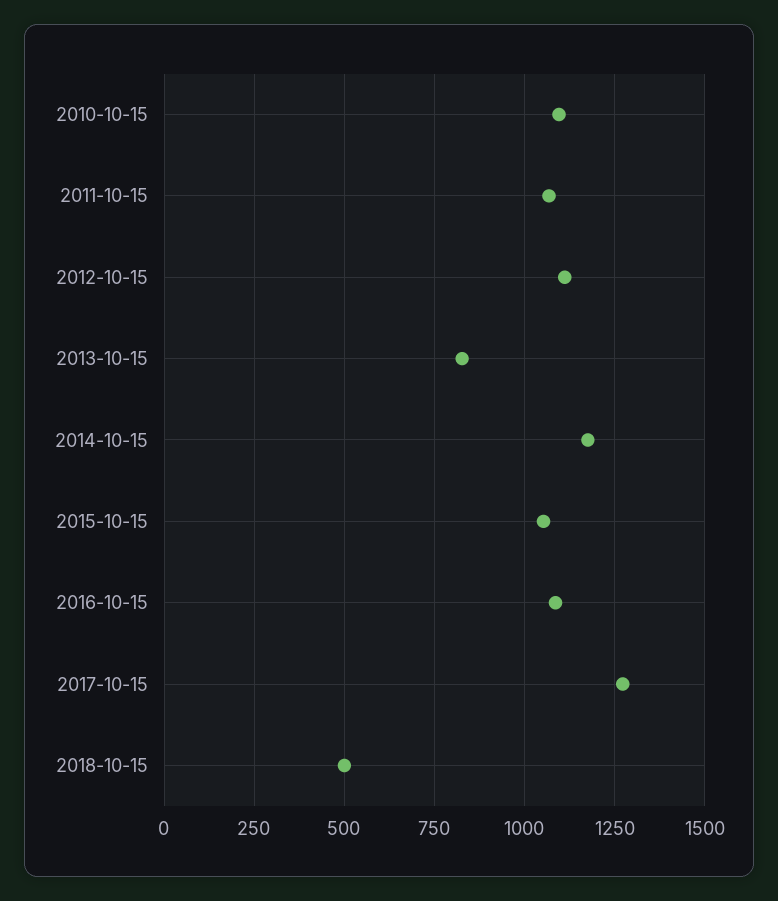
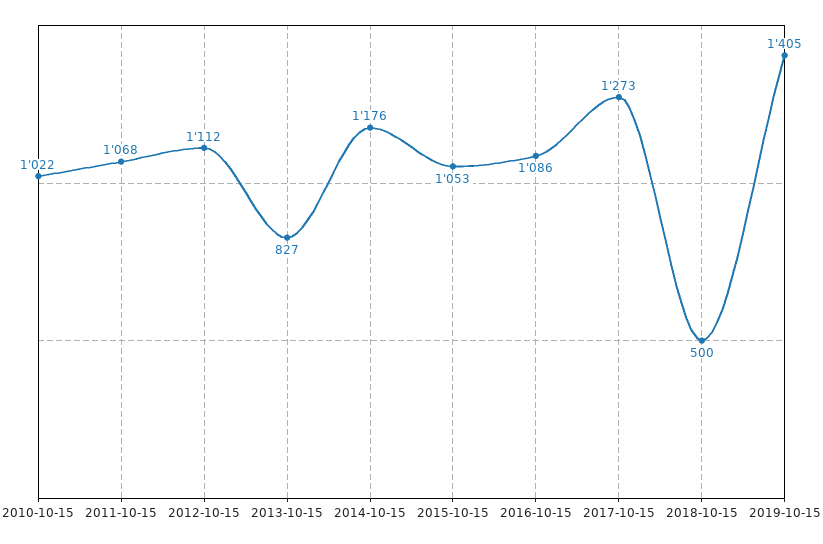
2010-10-15: 1100 -> 1022
2019-10-15: none -> 1405

